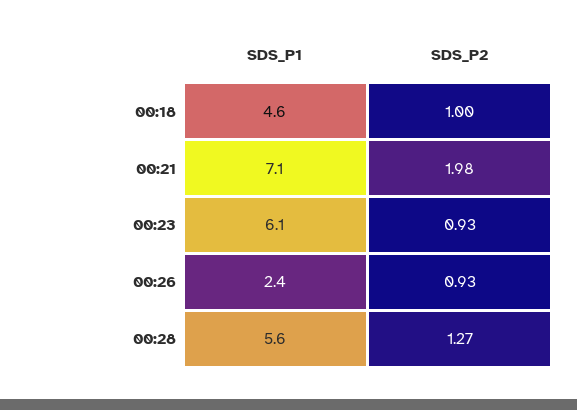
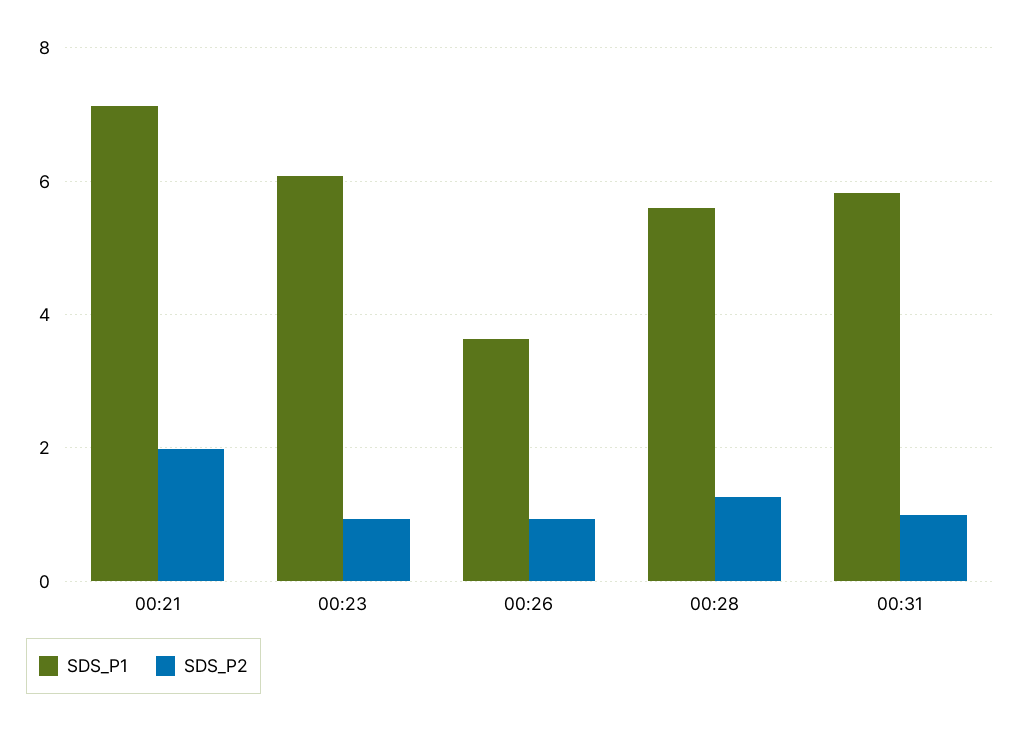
SDS_P1, 00:18: 4.6 -> none
SDS_P2, 00:18: 1 -> none
SDS_P1, 00:26: 2.4 -> 3.6
SDS_P1, 00:31: none -> 5.8
SDS_P2, 00:31: none -> 1

